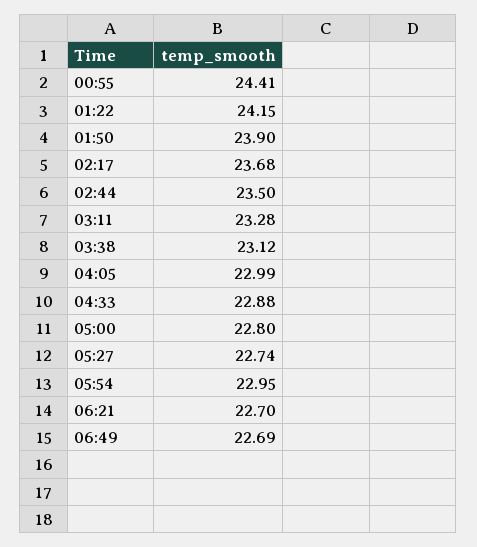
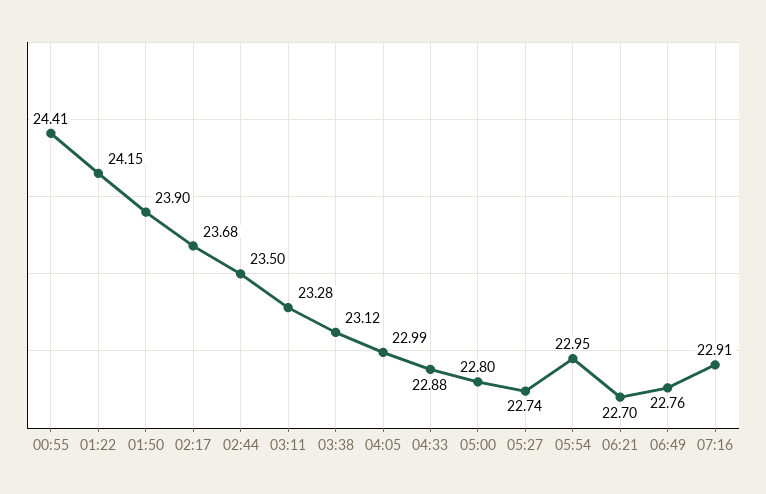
06:49: 22.69 -> 22.76
07:16: none -> 22.91

